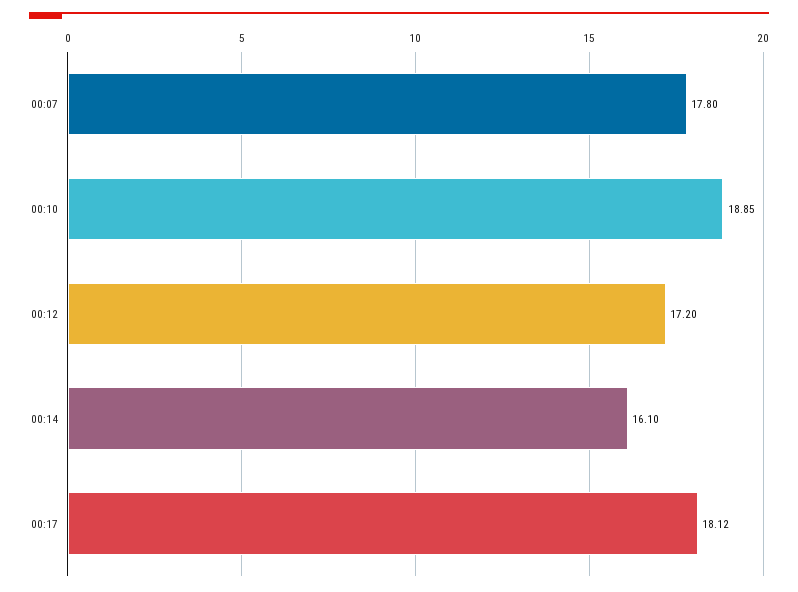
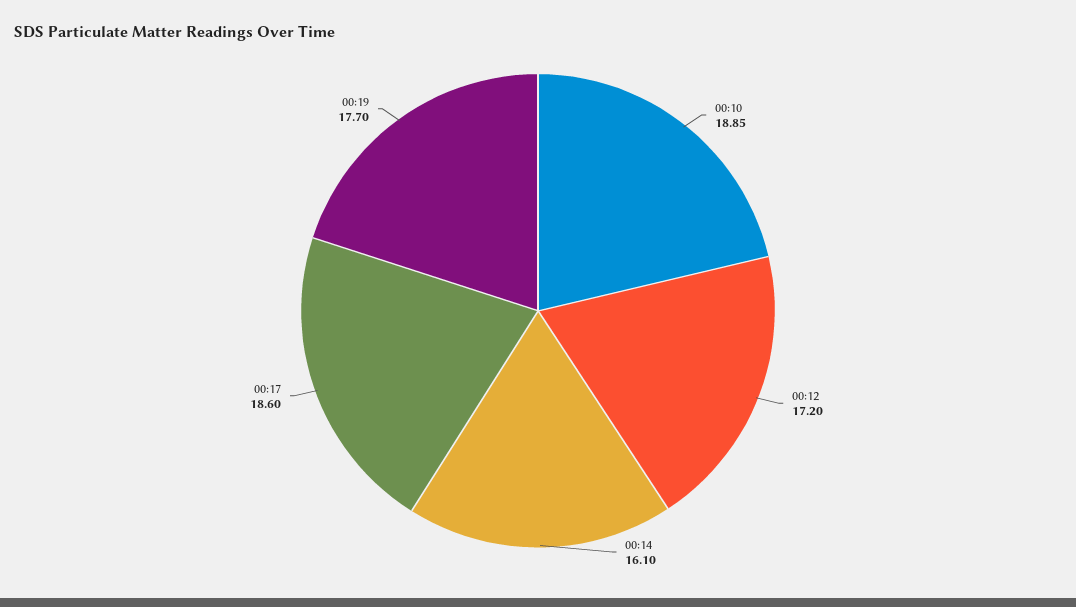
00:07: 17.8 -> none
00:17: 18.12 -> 18.6
00:19: none -> 17.7

